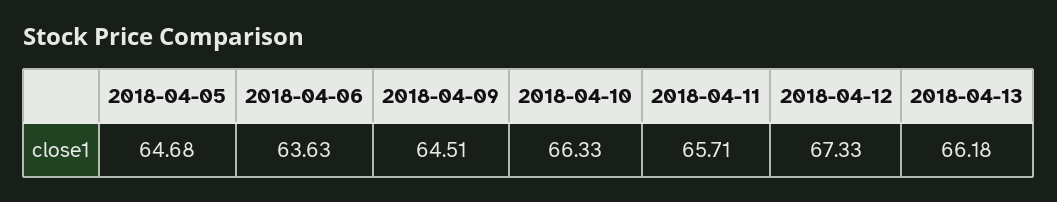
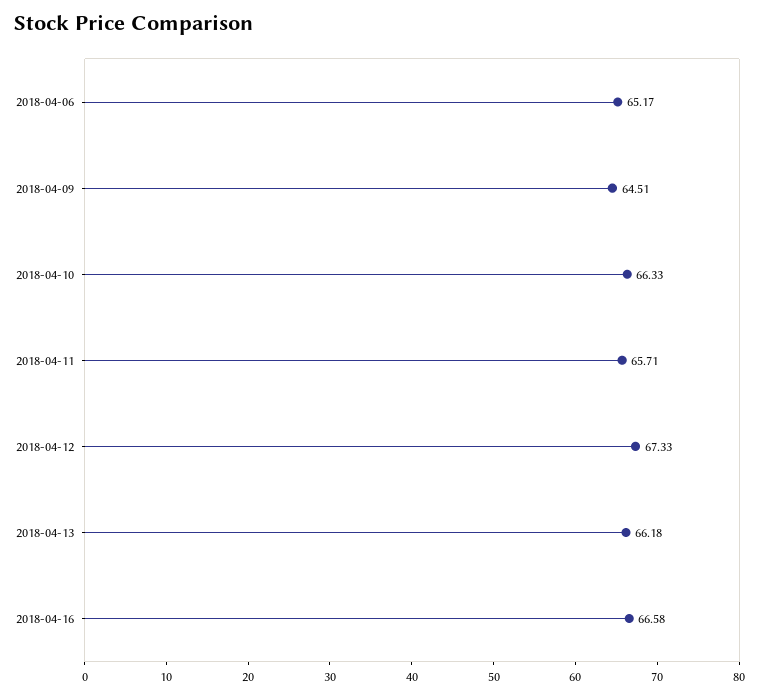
2018-04-05: 64.68 -> none
2018-04-06: 63.63 -> 65.17
2018-04-16: none -> 66.58

